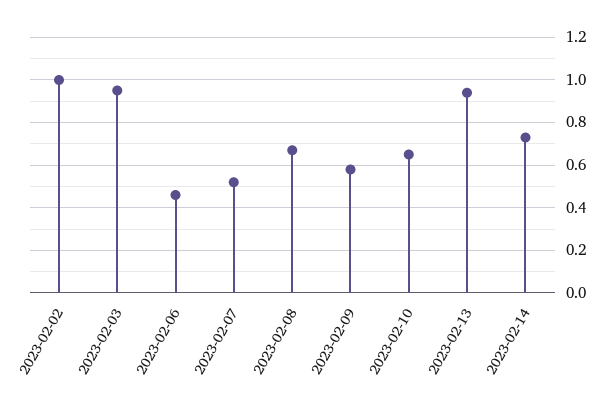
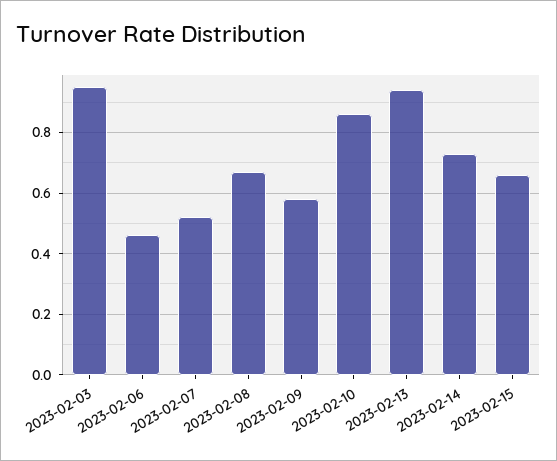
2023-02-02: 1 -> none
2023-02-10: 0.65 -> 0.85
2023-02-15: none -> 0.65

